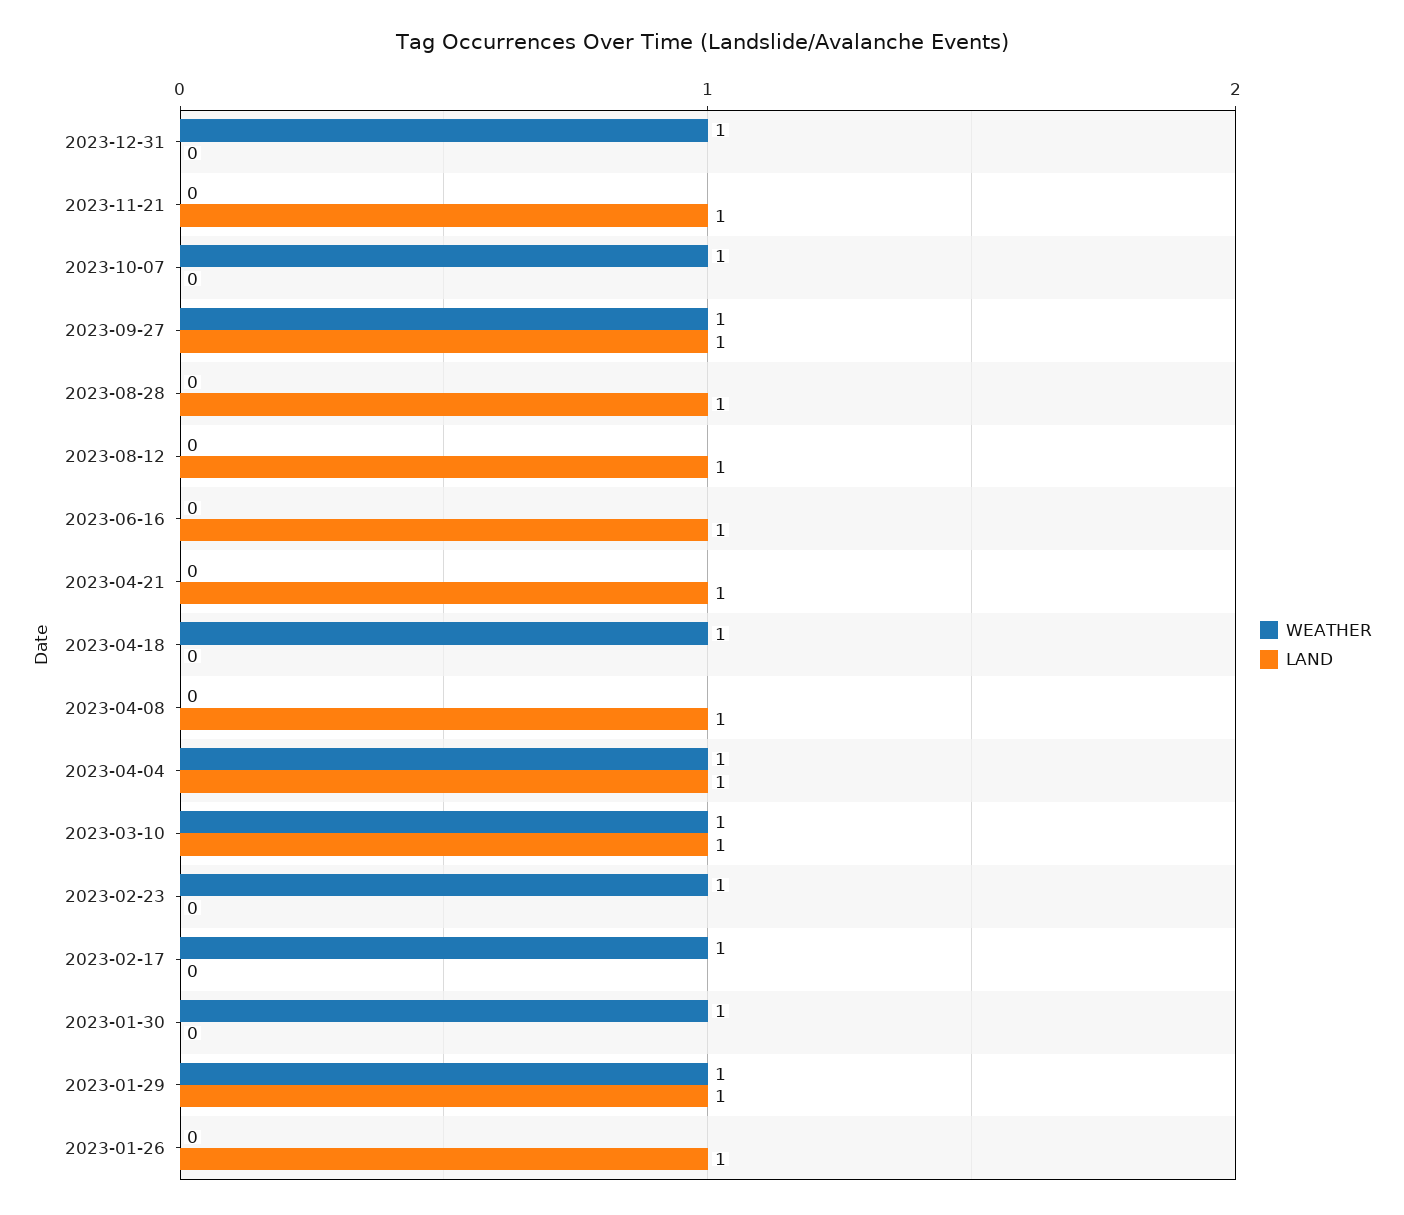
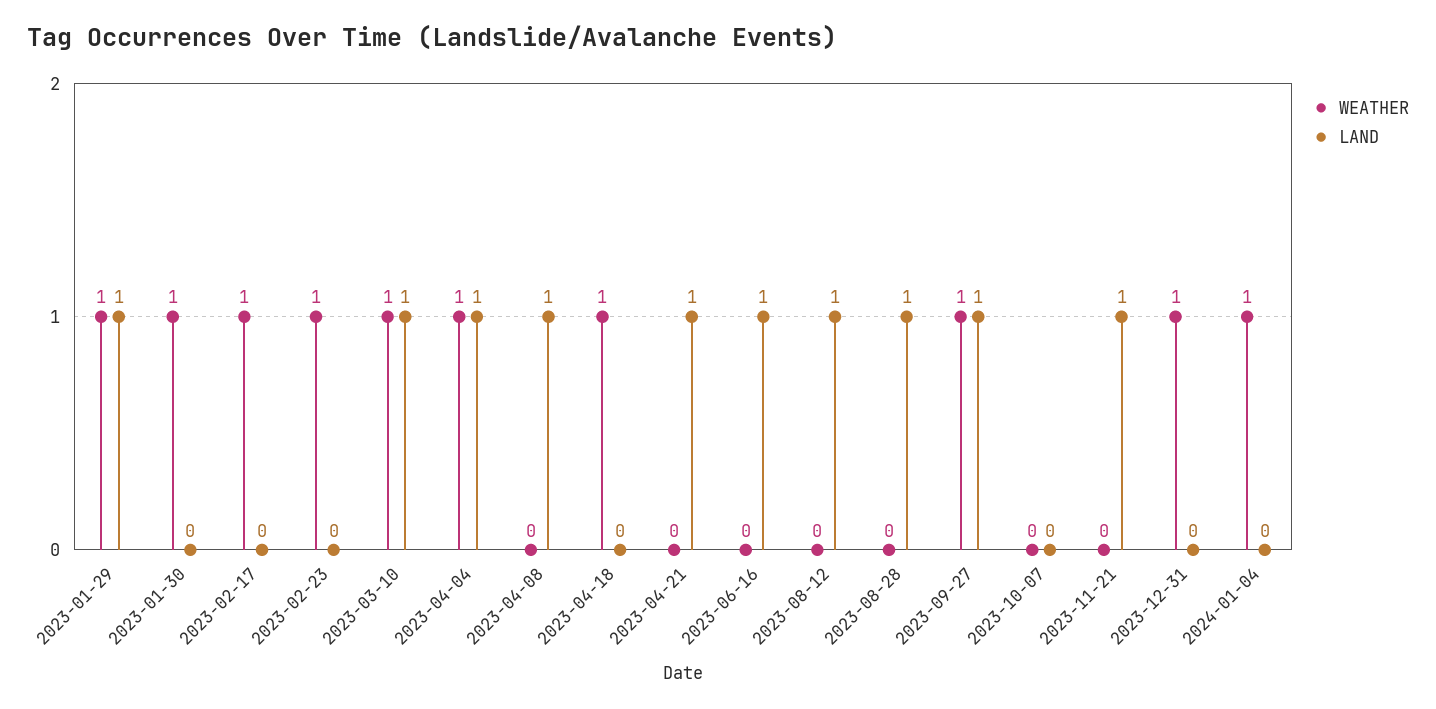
WEATHER, 2023-10-07: 1 -> 0
WEATHER, 2023-01-26: 0 -> none
LAND, 2023-01-26: 1 -> none
WEATHER, 2024-01-04: none -> 1
LAND, 2024-01-04: none -> 0

